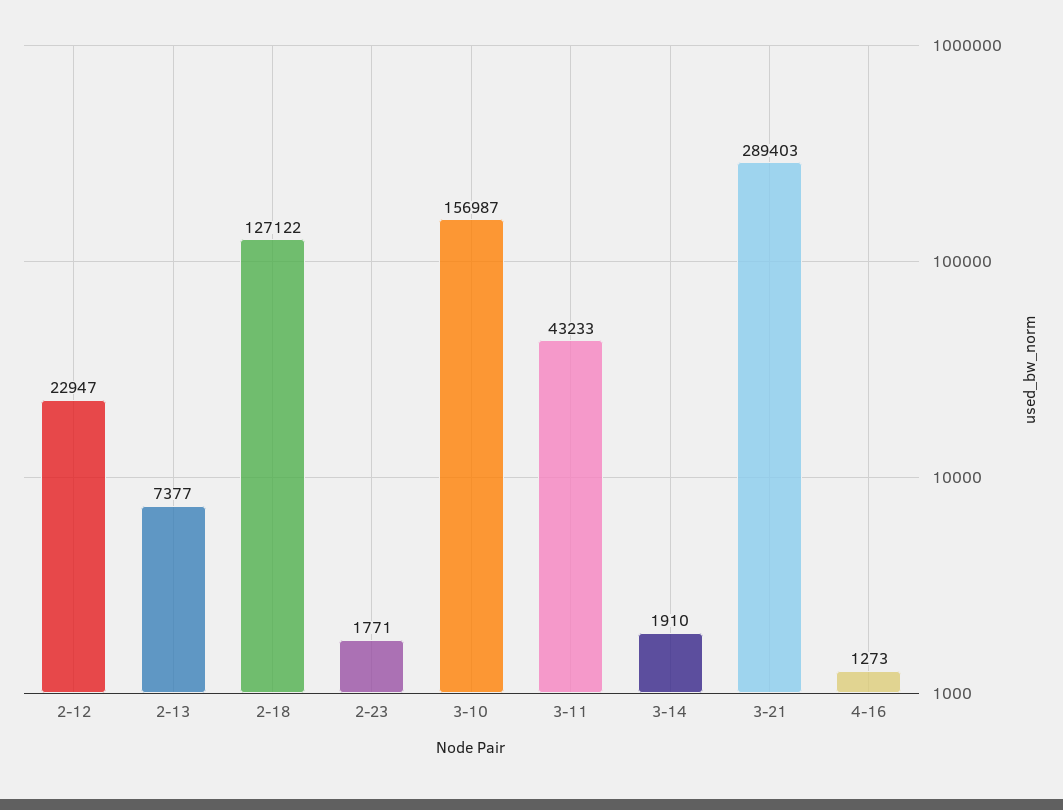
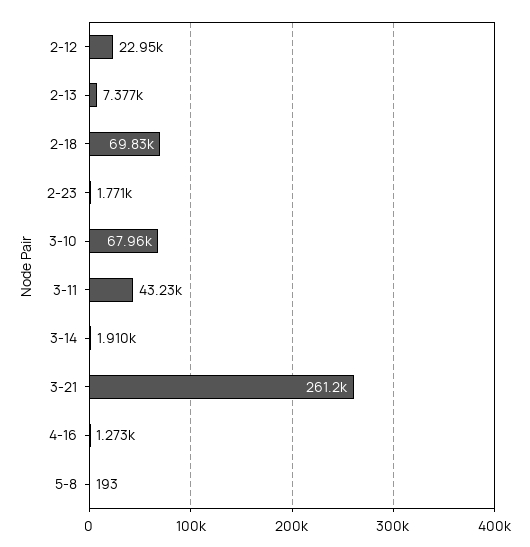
2-18: 127122 -> 69830
3-10: 156987 -> 67960
3-21: 289403 -> 261200
5-8: none -> 193

